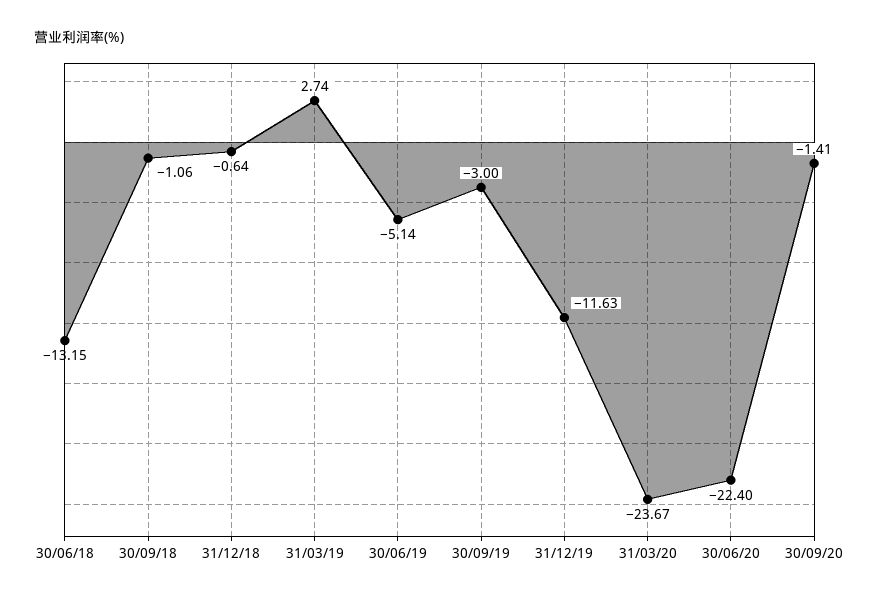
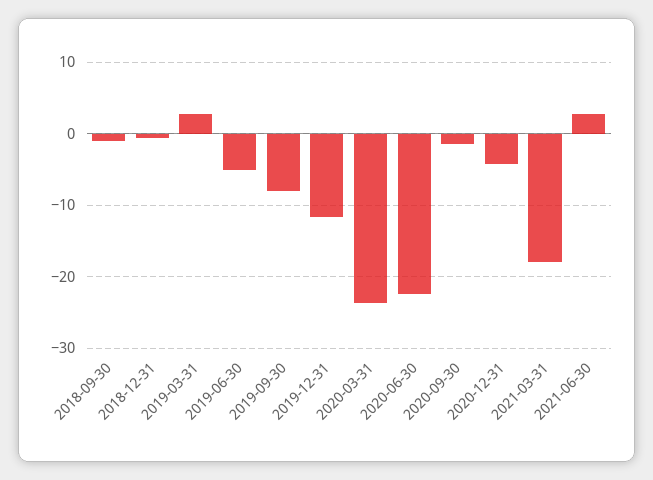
30/06/18: -13.15 -> none
30/09/19: -3 -> -8
2020-12-31: none -> -4
2021-03-31: none -> -18
2021-06-30: none -> 3

